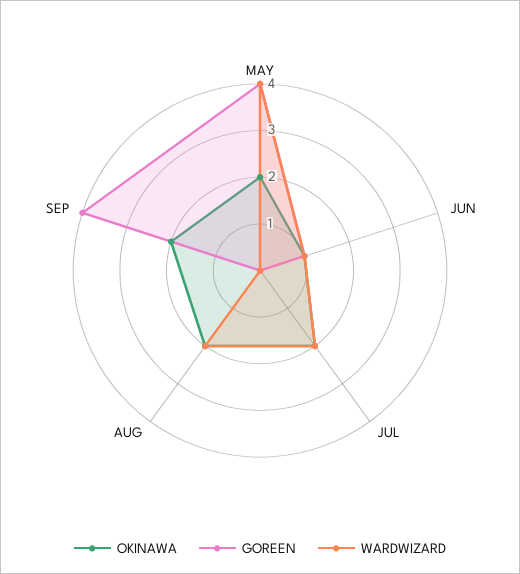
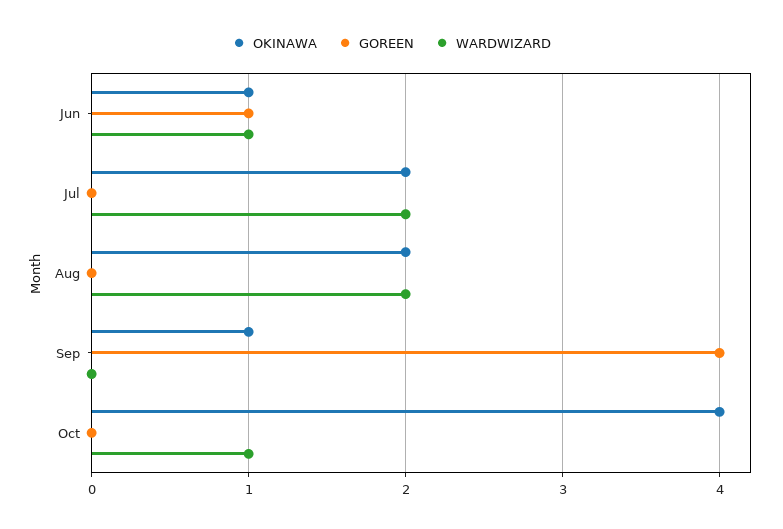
OKINAWA, MAY: 2 -> none
GOREEN, MAY: 4 -> none
WARDWIZARD, MAY: 4 -> none
OKINAWA, SEP: 2 -> 1
OKINAWA, Oct: none -> 4
GOREEN, Oct: none -> 0
WARDWIZARD, Oct: none -> 1

